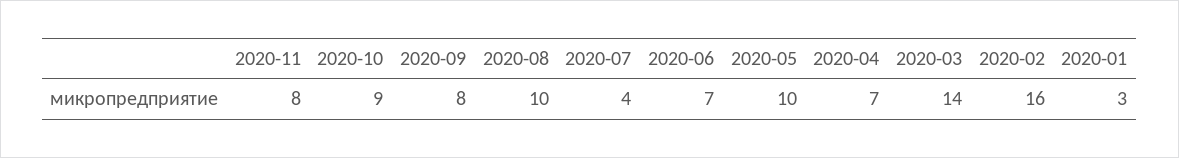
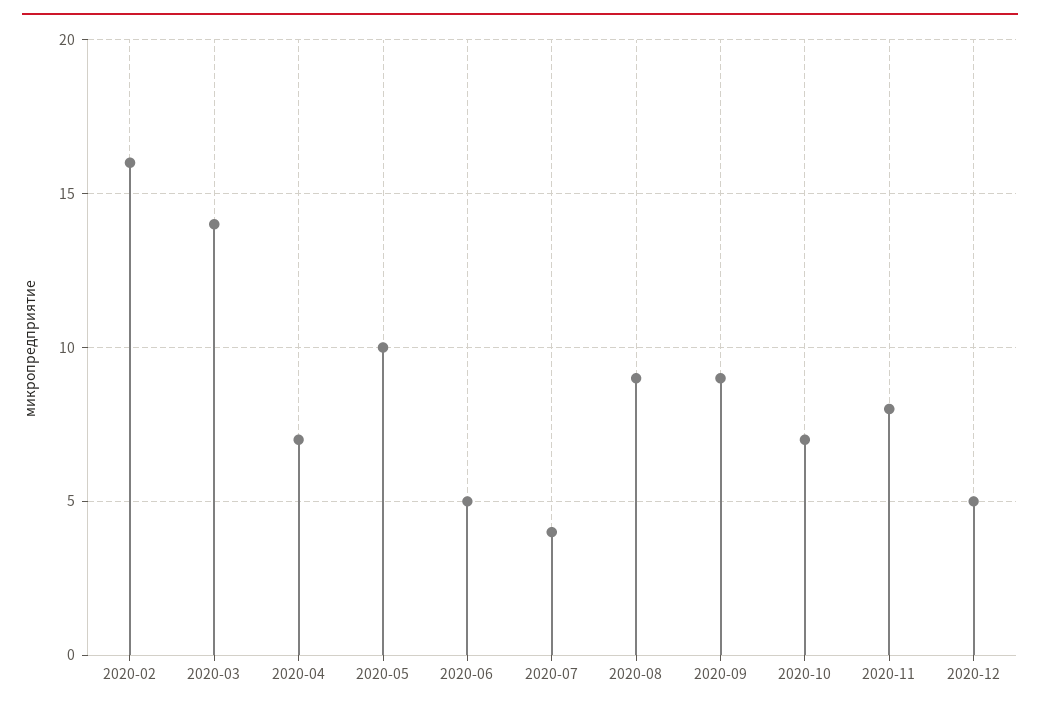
2020-10: 9 -> 7
2020-09: 8 -> 9
2020-08: 10 -> 9
2020-06: 7 -> 5
2020-01: 3 -> none
2020-12: none -> 5

